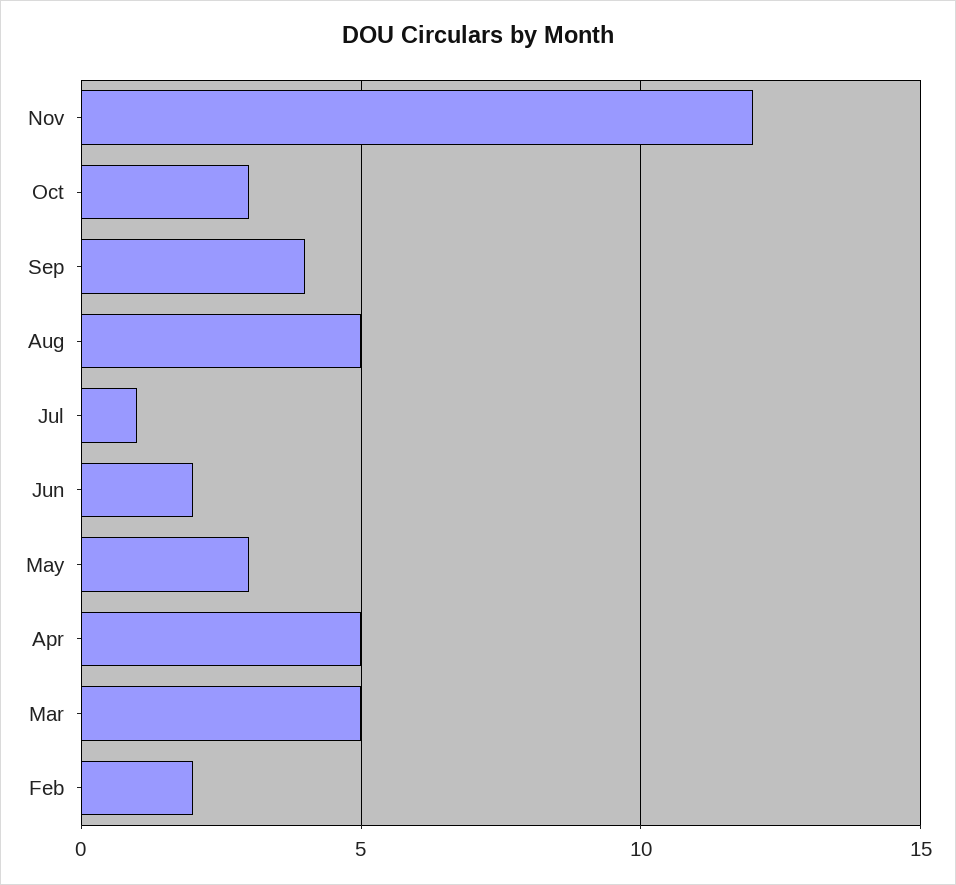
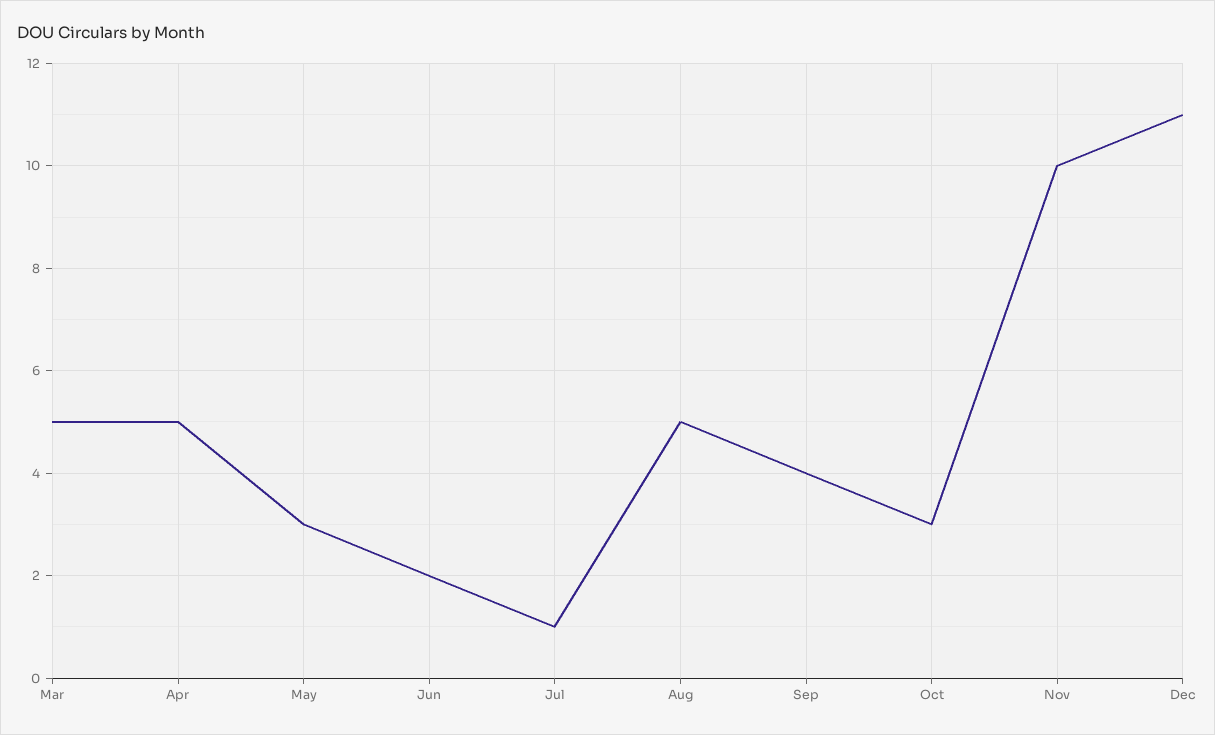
Nov: 12 -> 10
Feb: 2 -> none
Dec: none -> 11

